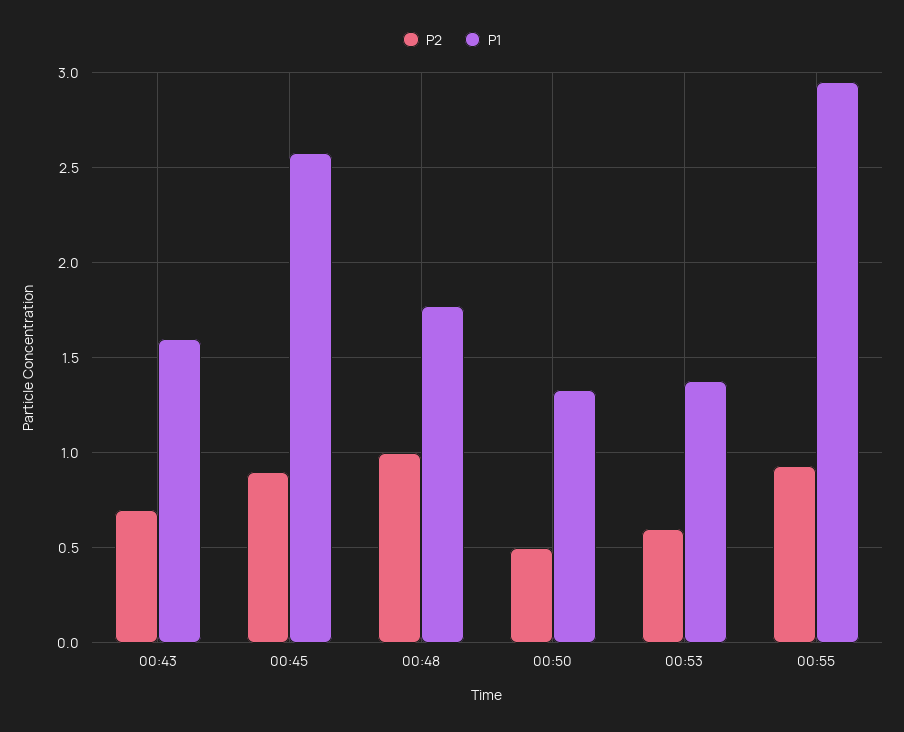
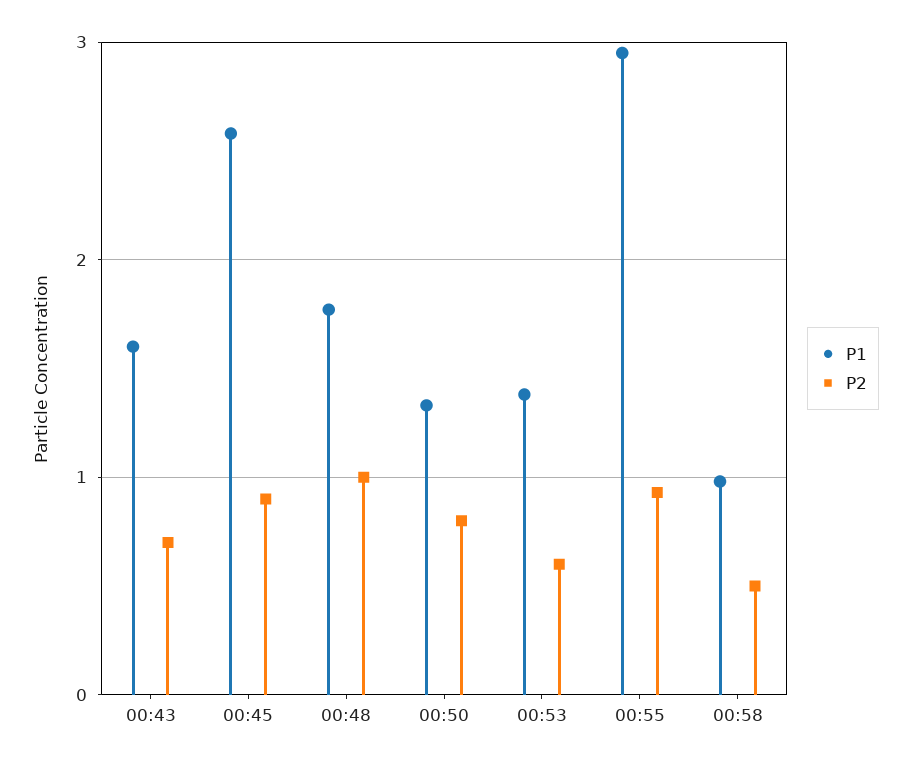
P2, 00:50: 0.5 -> 0.8
P1, 00:58: none -> 1
P2, 00:58: none -> 0.5

